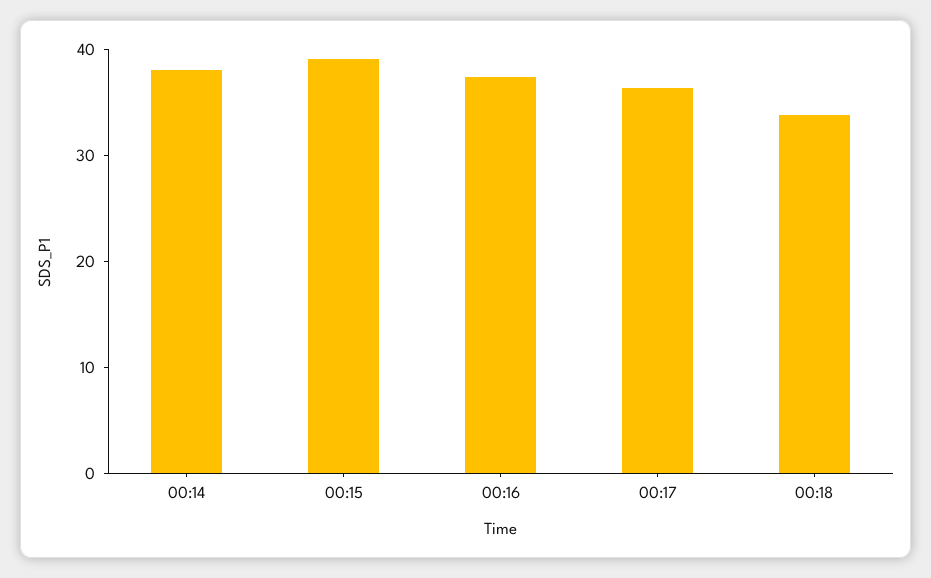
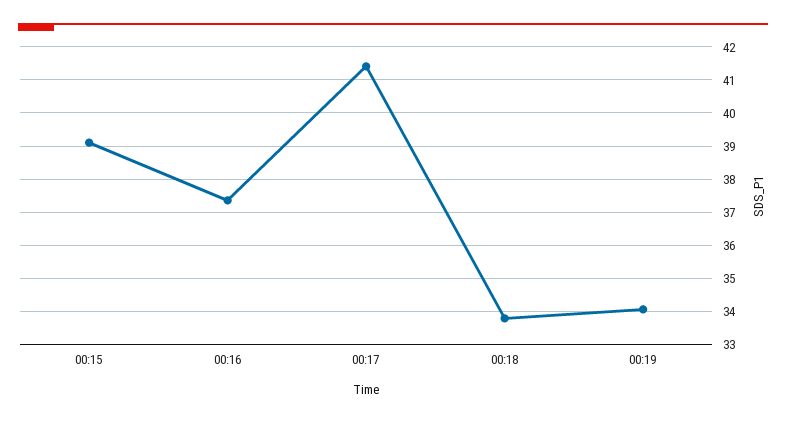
00:14: 38 -> none
00:17: 36 -> 41.4
00:19: none -> 34

